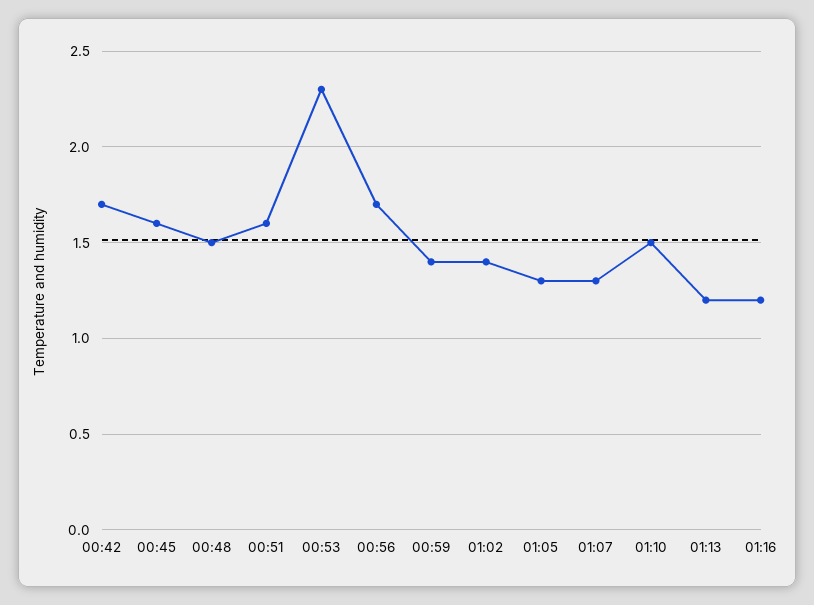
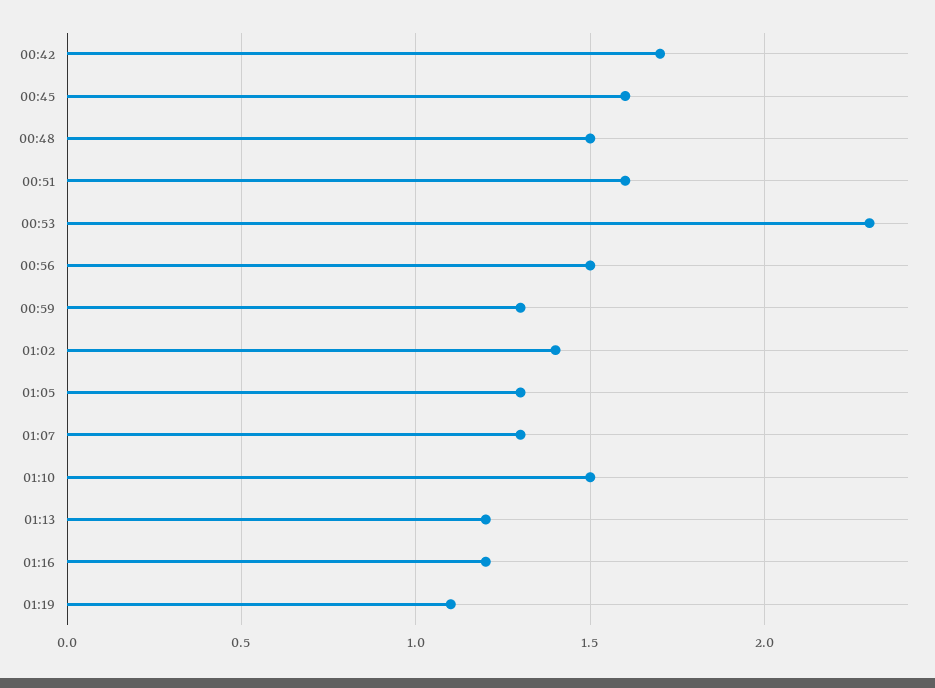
00:56: 1.7 -> 1.5
00:59: 1.4 -> 1.3
01:19: none -> 1.1

